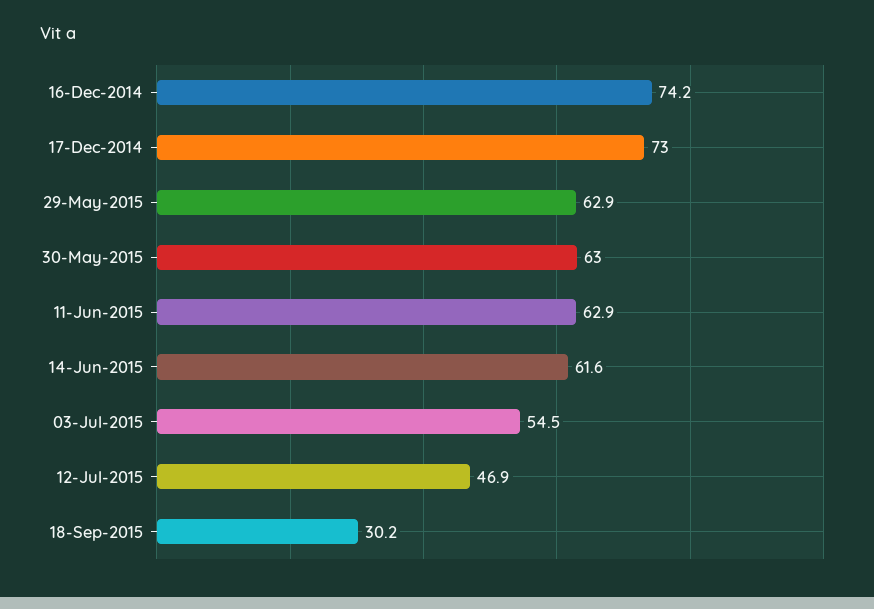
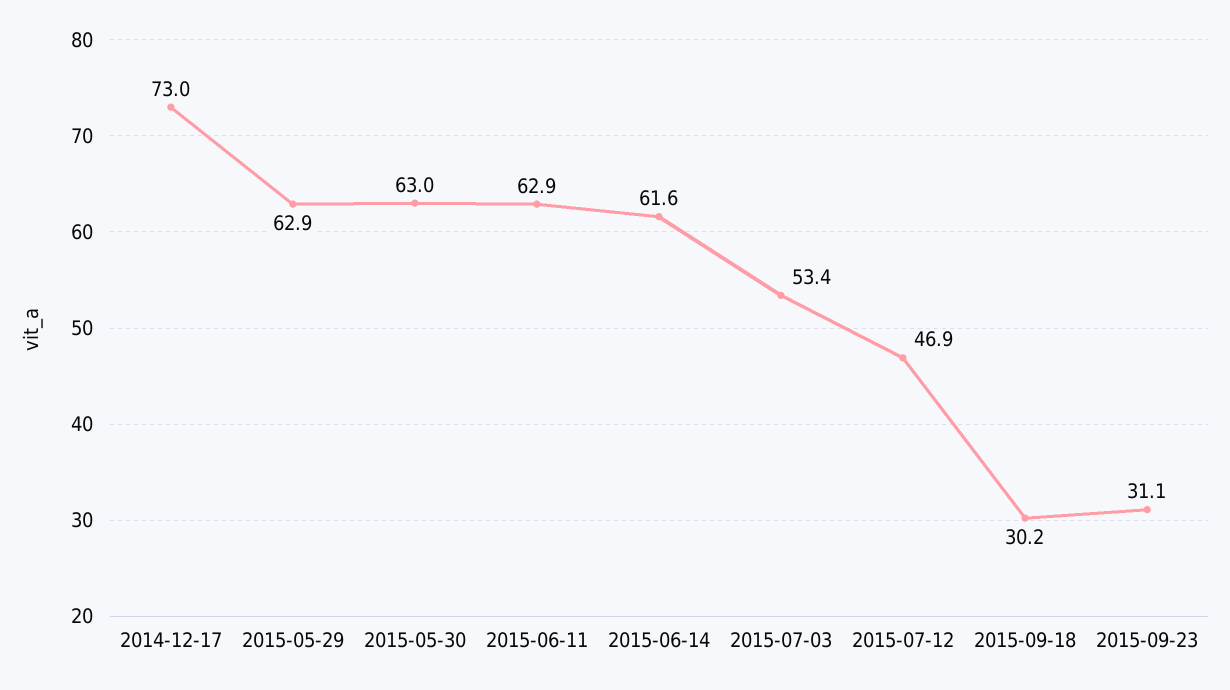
16-Dec-2014: 74.2 -> none
03-Jul-2015: 54.5 -> 53.4
2015-09-23: none -> 31.1

